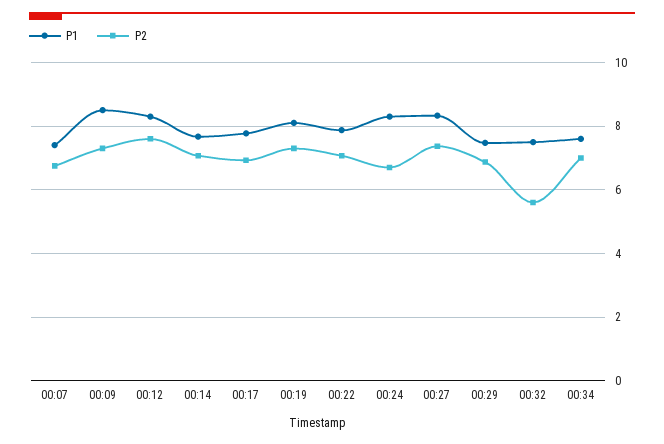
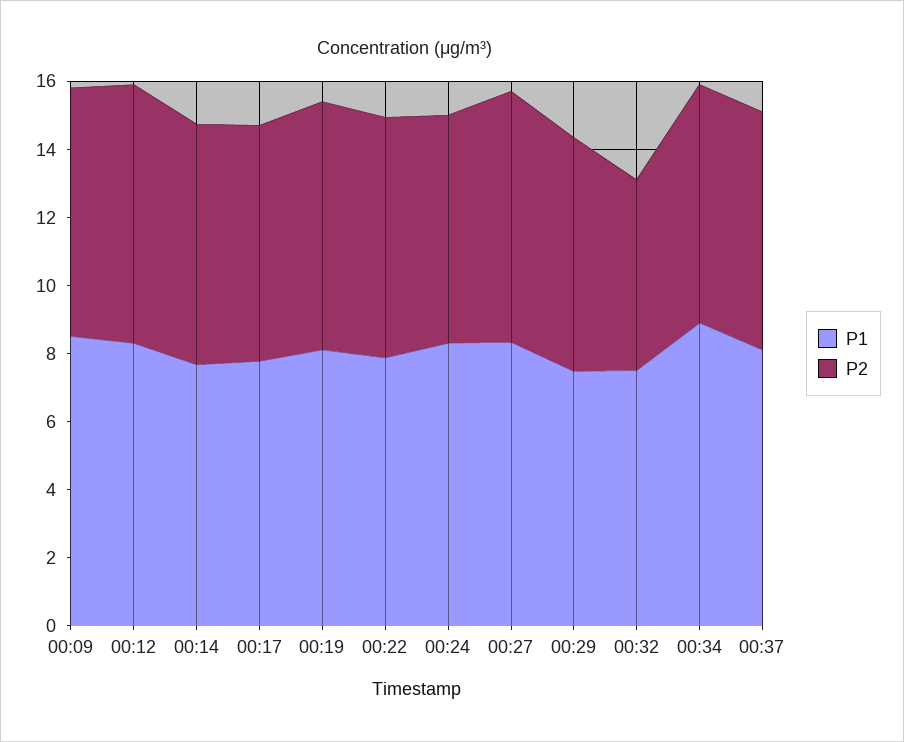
P1, 00:07: 7.4 -> none
P2, 00:07: 6.8 -> none
P1, 00:34: 7.6 -> 9
P1, 00:37: none -> 8
P2, 00:37: none -> 7

